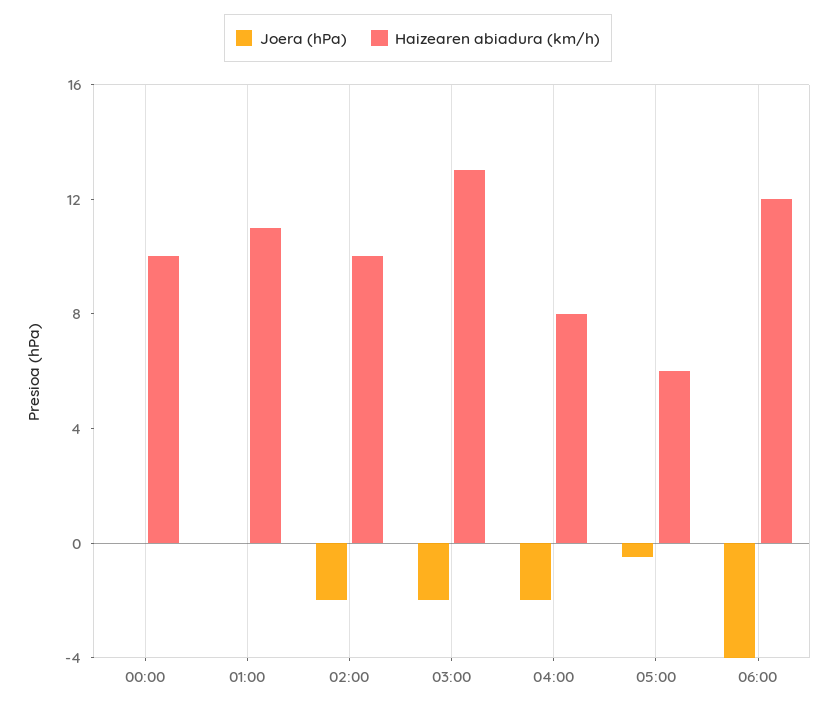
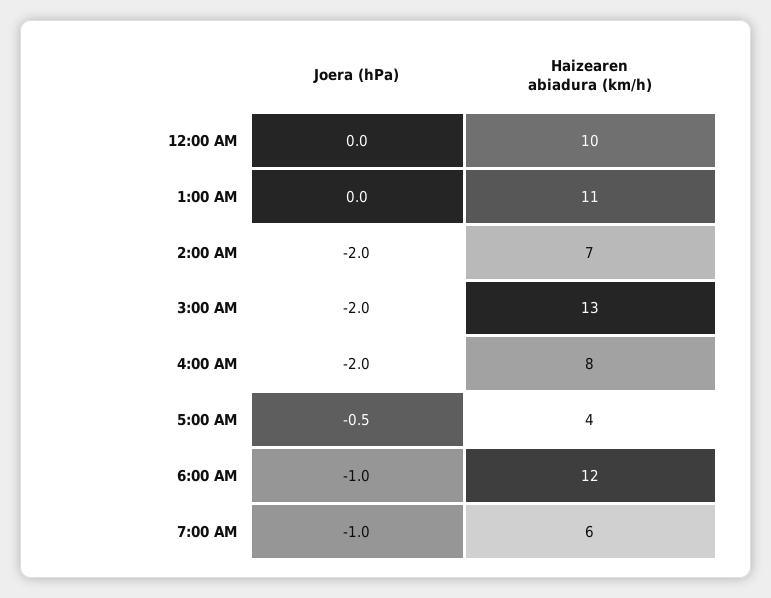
Haizearen abiadura (km/h), 02:00: 10 -> 7
Haizearen abiadura (km/h), 05:00: 6 -> 4
Joera (hPa), 06:00: -4 -> -1
Joera (hPa), 7:00 AM: none -> -1
Haizearen abiadura (km/h), 7:00 AM: none -> 6

